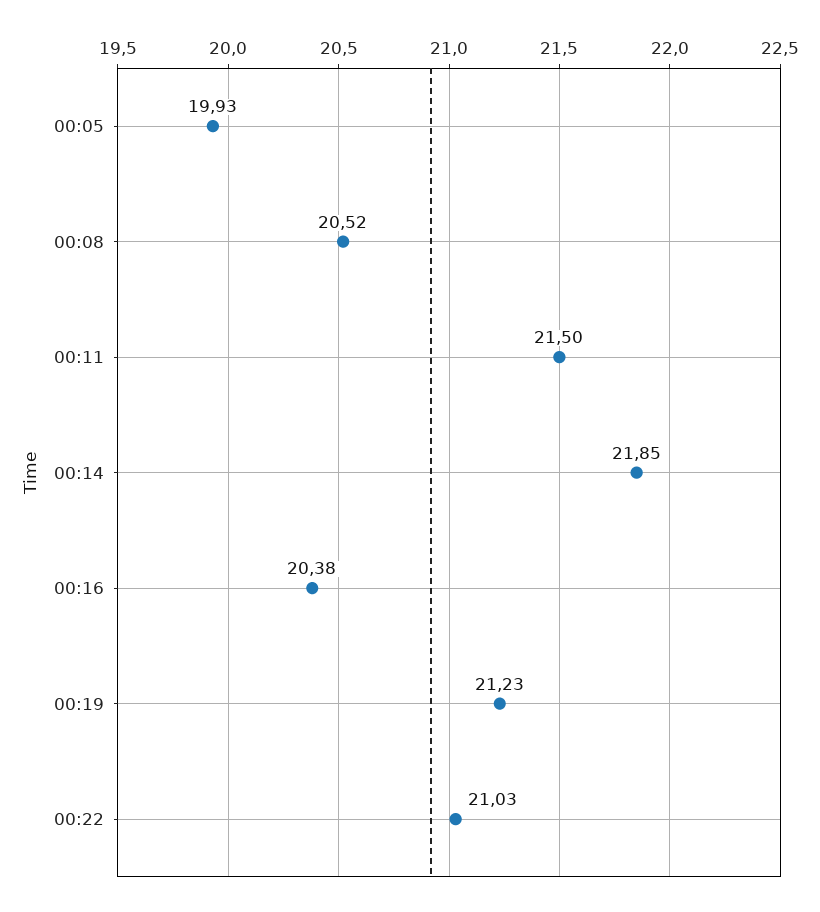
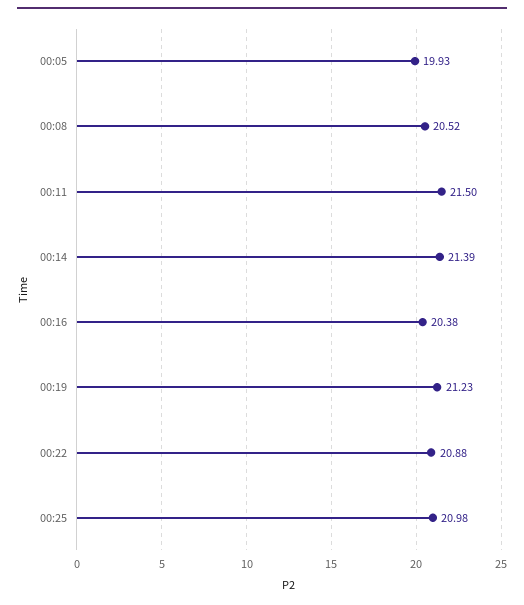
00:14: 21.85 -> 21.39
00:22: 21.03 -> 20.88
00:25: none -> 20.98

